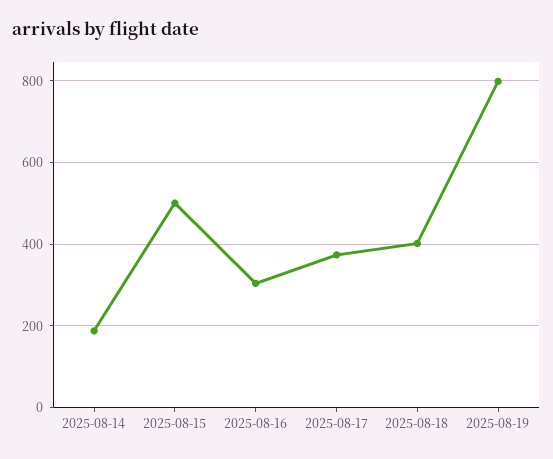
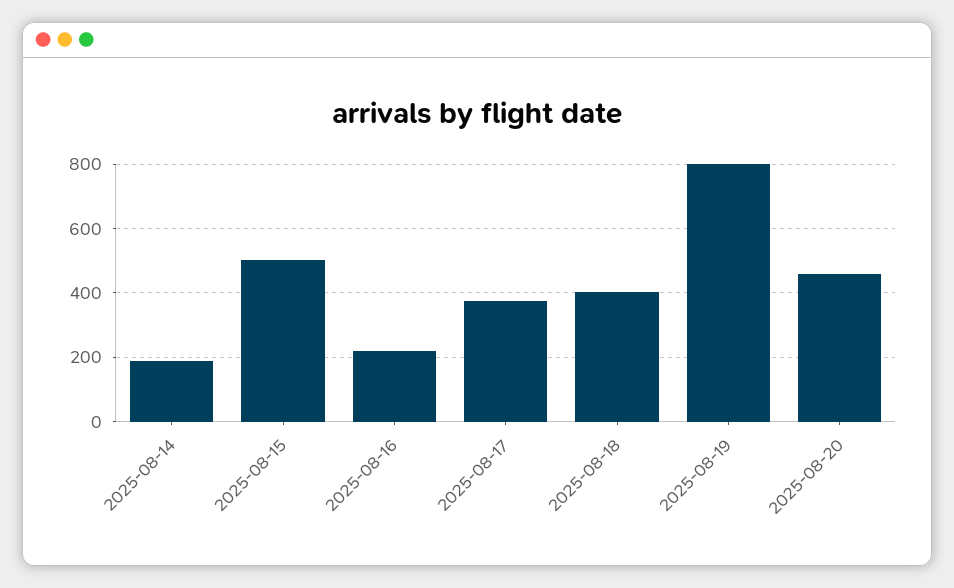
2025-08-16: 300 -> 220
2025-08-20: none -> 460

